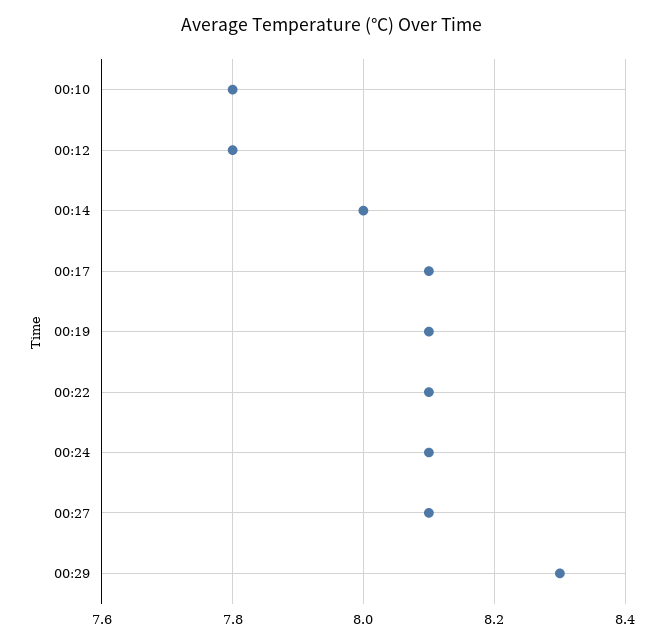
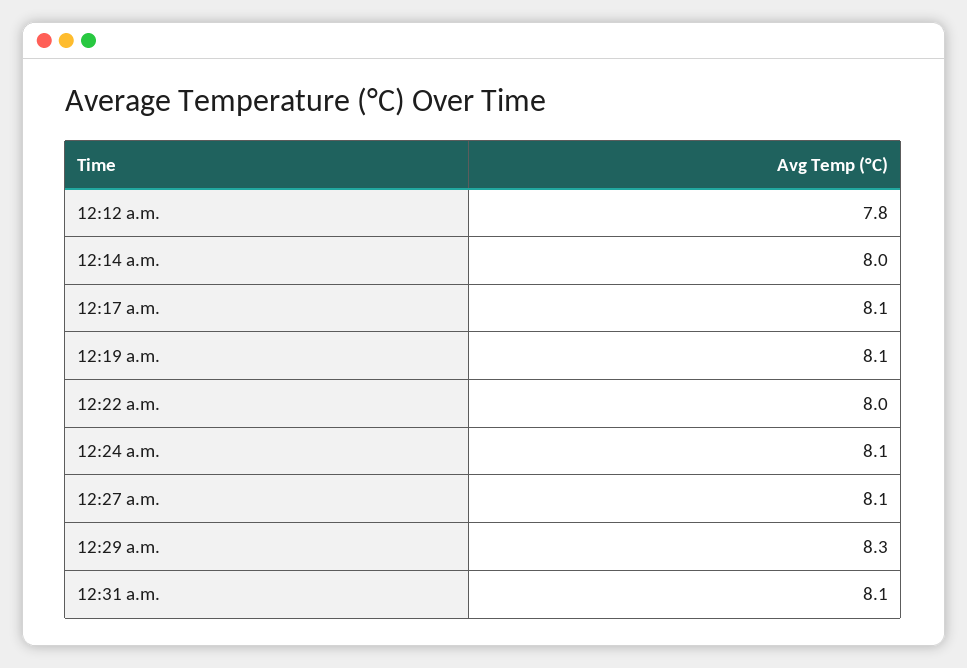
00:10: 7.8 -> none
00:22: 8.1 -> 8
12:31 a.m.: none -> 8.1

